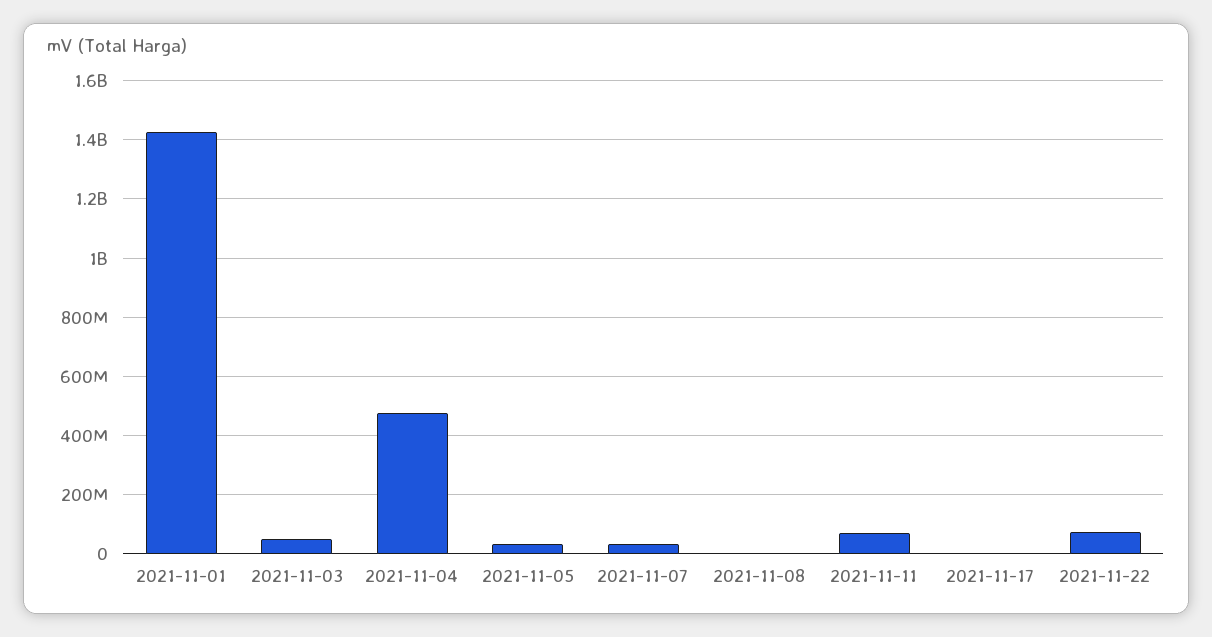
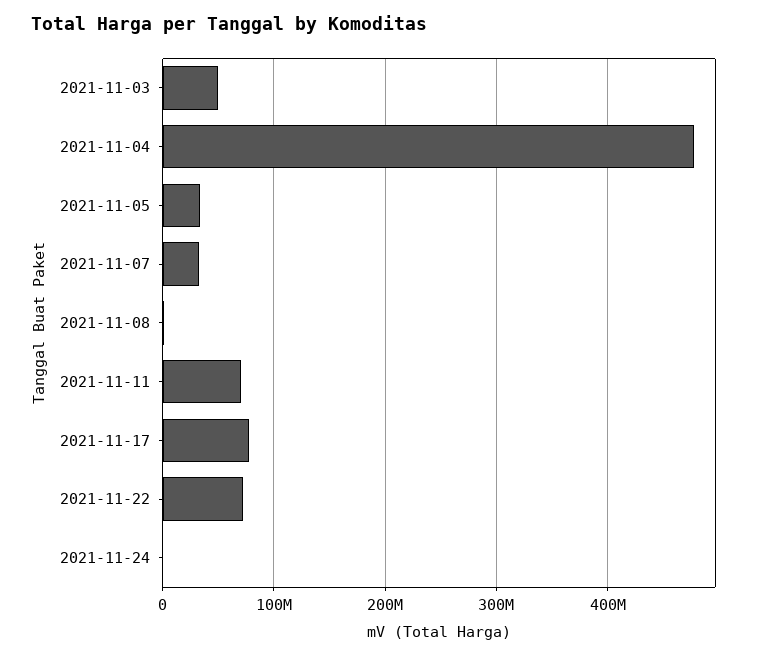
2021-11-01: 1425000000 -> none
2021-11-17: 0 -> 80000000
2021-11-24: none -> 0

